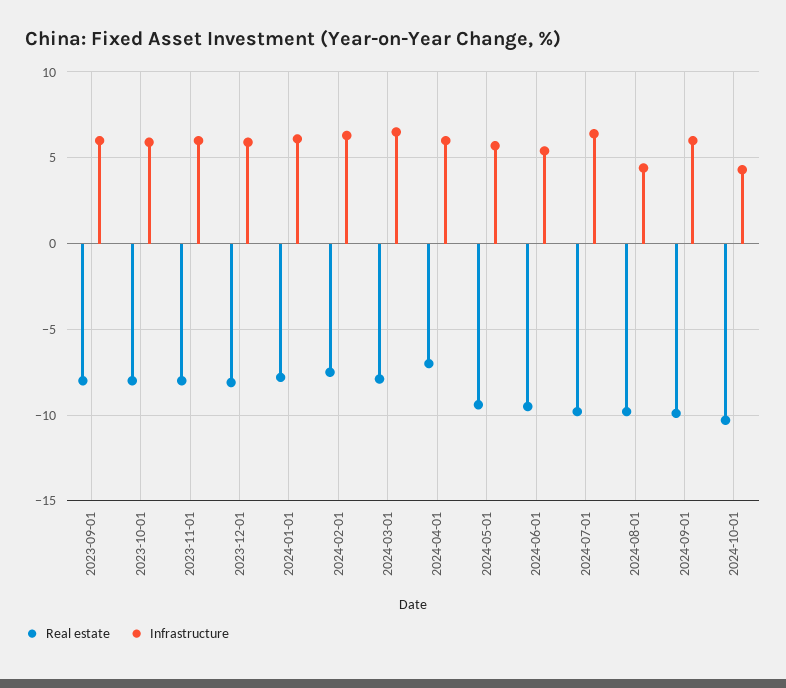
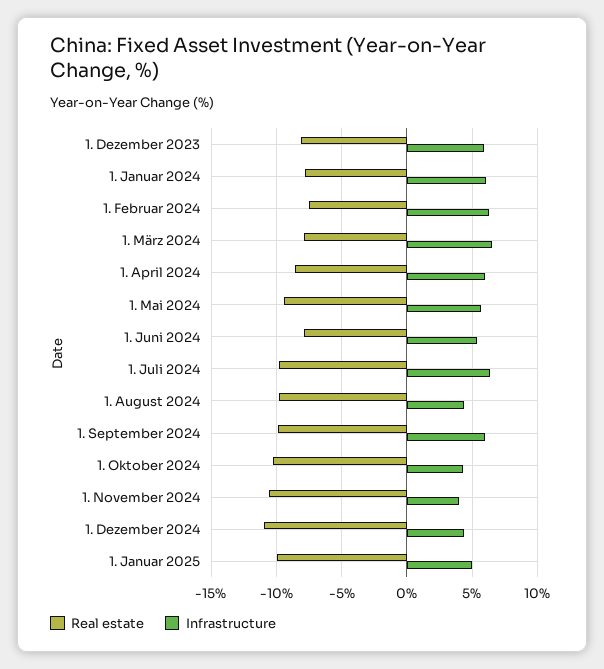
Real estate, 2023-09-01: -8 -> none
Infrastructure, 2023-09-01: 6 -> none
Real estate, 2023-10-01: -8 -> none
Infrastructure, 2023-10-01: 6 -> none
Real estate, 2023-11-01: -8 -> none
Infrastructure, 2023-11-01: 6 -> none
Real estate, 2024-04-01: -7 -> -8.5
Real estate, 2024-06-01: -9.5 -> -8
Real estate, 1. November 2024: none -> -10.5
Infrastructure, 1. November 2024: none -> 4
Real estate, 1. Dezember 2024: none -> -11
Infrastructure, 1. Dezember 2024: none -> 4.5
Real estate, 1. Januar 2025: none -> -10
Infrastructure, 1. Januar 2025: none -> 5

